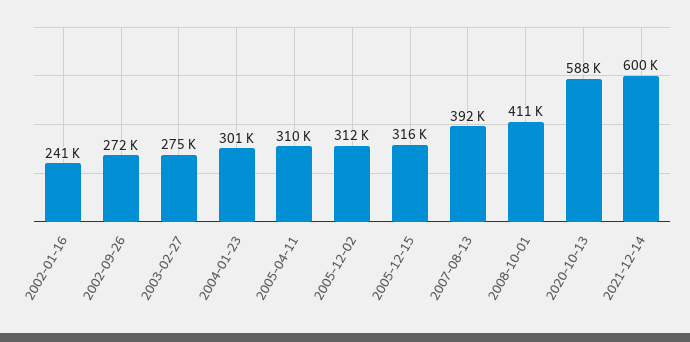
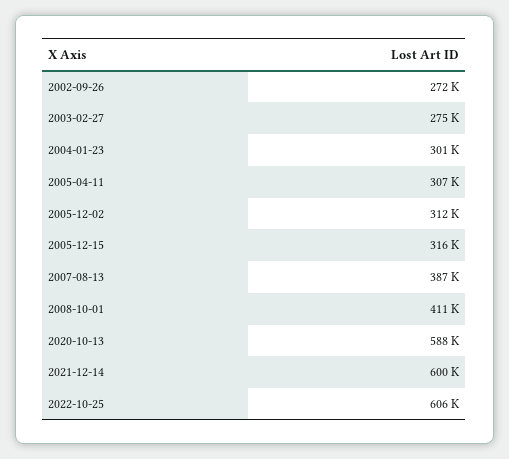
2002-01-16: 241000 -> none
2005-04-11: 310000 -> 307000
2007-08-13: 392000 -> 387000
2022-10-25: none -> 606000

